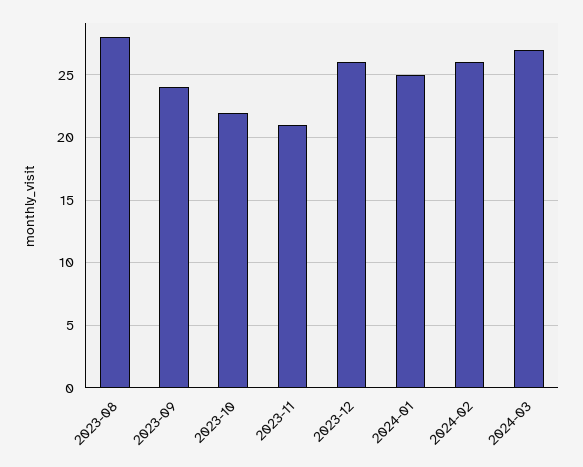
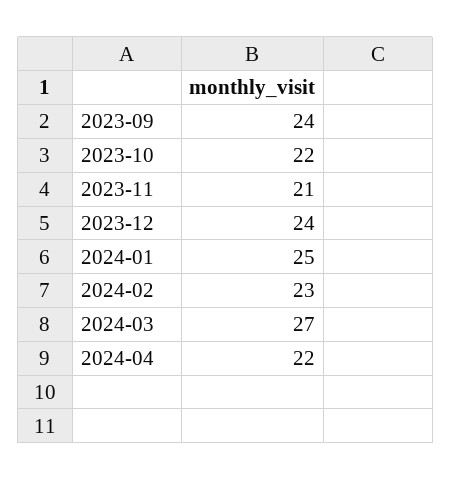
2023-08: 28 -> none
2023-12: 26 -> 24
2024-02: 26 -> 23
2024-04: none -> 22

